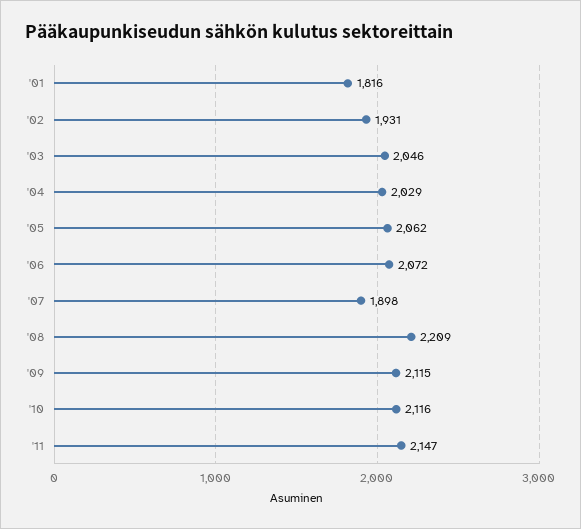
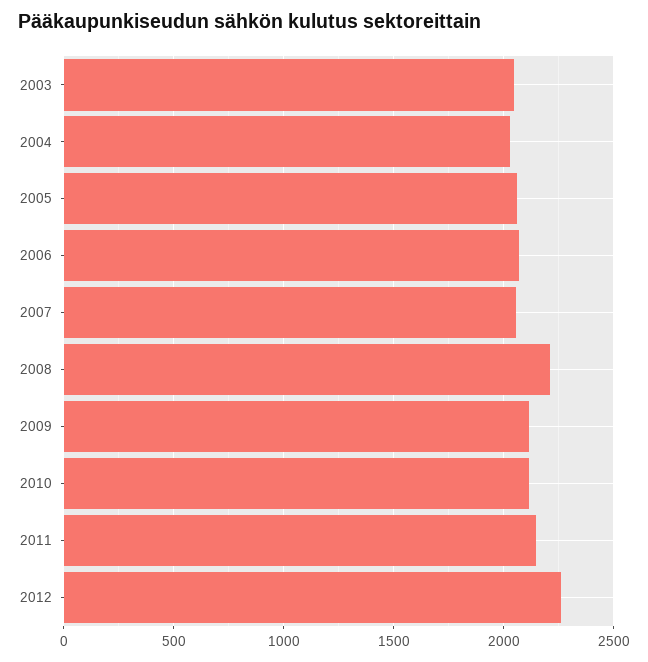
'01: 1816 -> none
'02: 1931 -> none
'07: 1898 -> 2050
2012: none -> 2250

